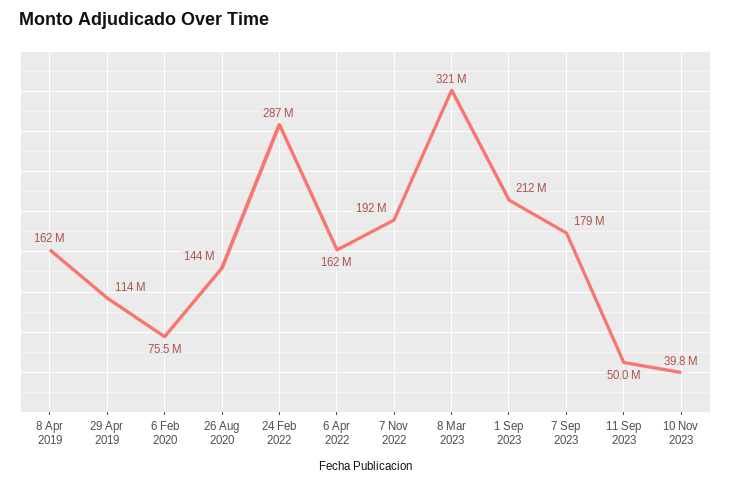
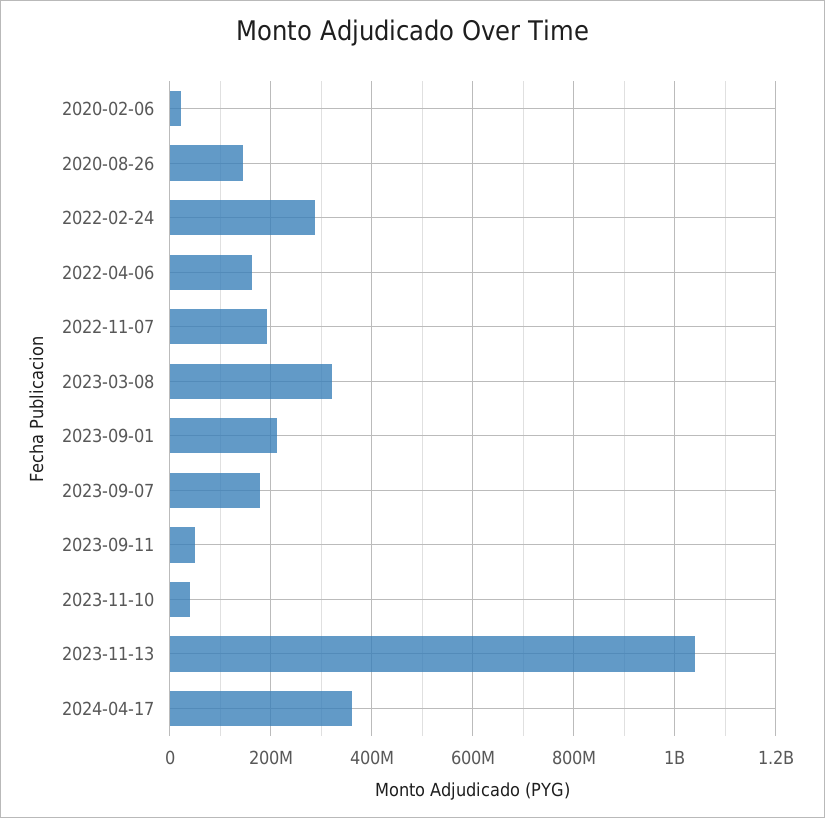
8 Apr 2019: 162000000 -> none
29 Apr 2019: 114000000 -> none
6 Feb 2020: 75500000 -> 20000000
2023-11-13: none -> 1040000000
2024-04-17: none -> 360000000

